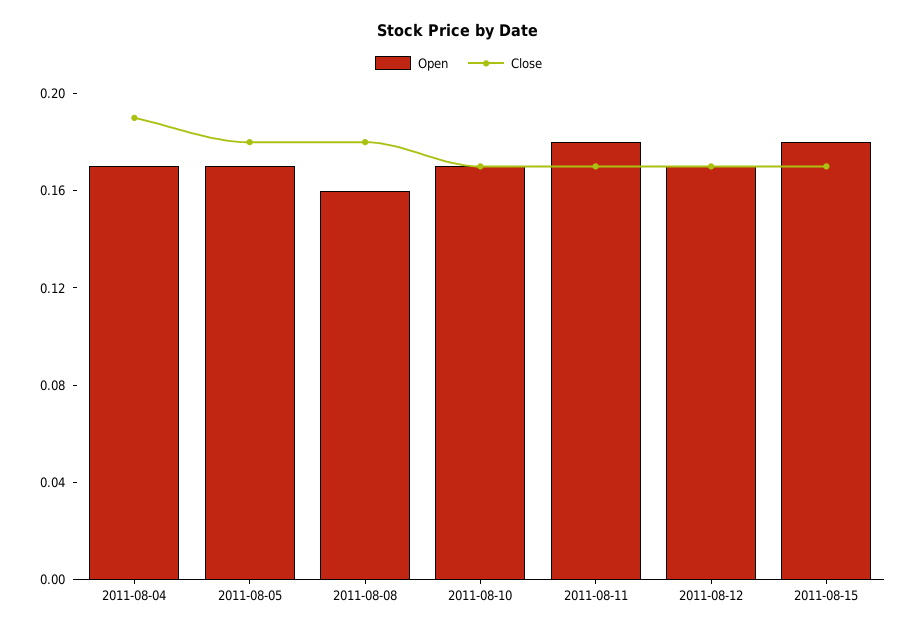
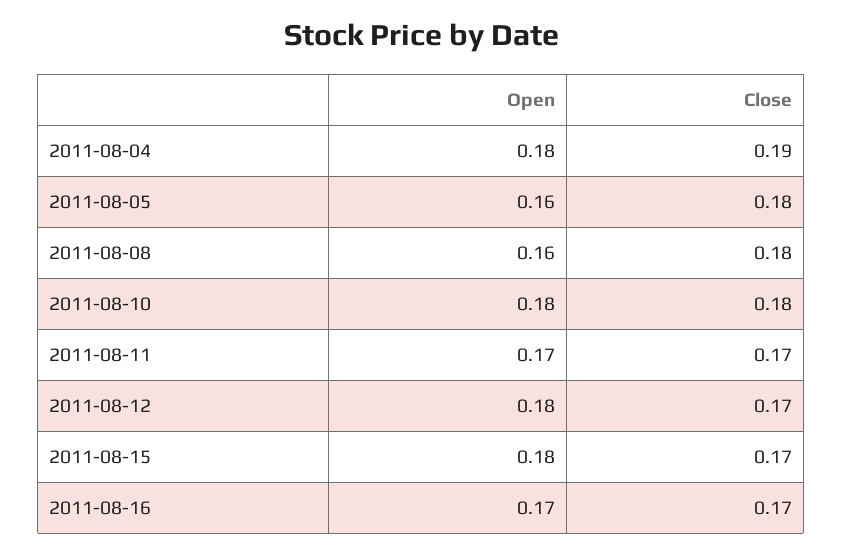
Open, 2011-08-04: 0.17 -> 0.18
Open, 2011-08-05: 0.17 -> 0.16
Open, 2011-08-10: 0.17 -> 0.18
Close, 2011-08-10: 0.17 -> 0.18
Open, 2011-08-11: 0.18 -> 0.17
Open, 2011-08-12: 0.17 -> 0.18
Open, 2011-08-16: none -> 0.17
Close, 2011-08-16: none -> 0.17

